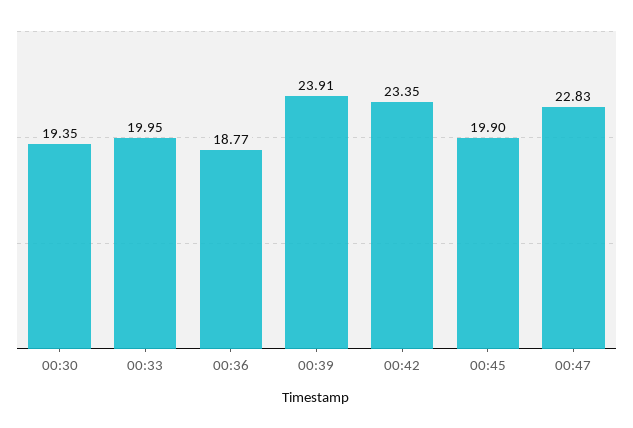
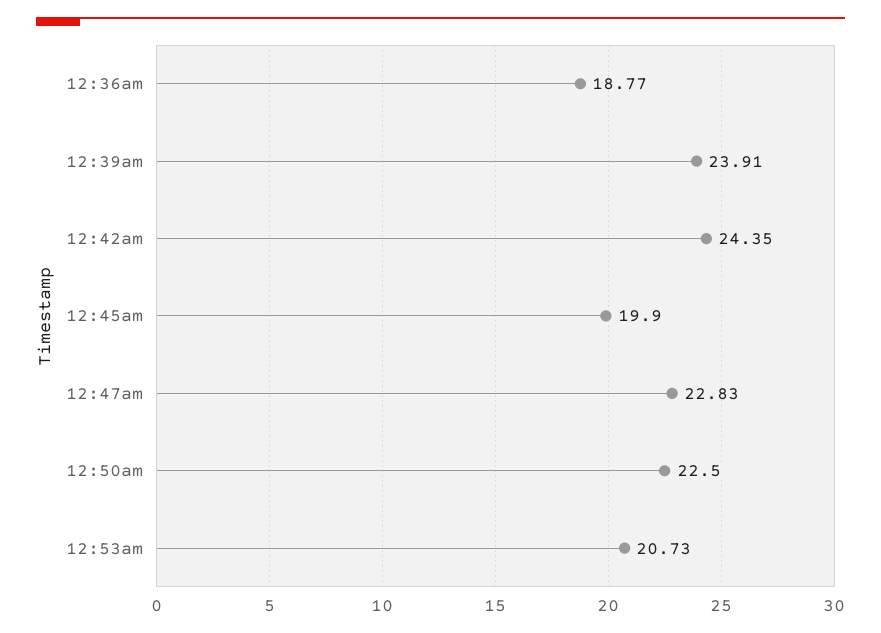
00:30: 19.35 -> none
00:33: 19.95 -> none
00:42: 23.35 -> 24.35
12:50am: none -> 22.5
12:53am: none -> 20.73

